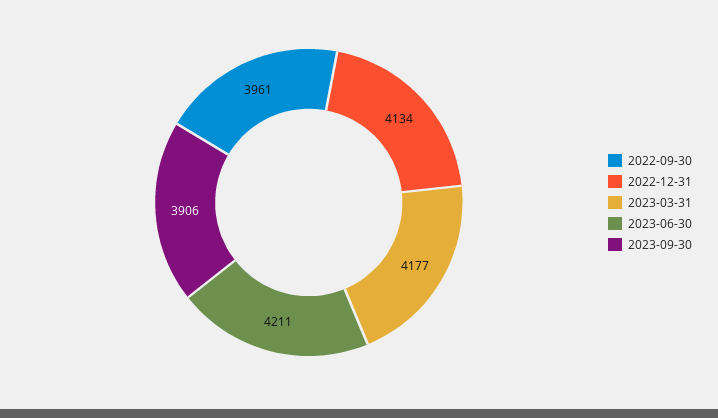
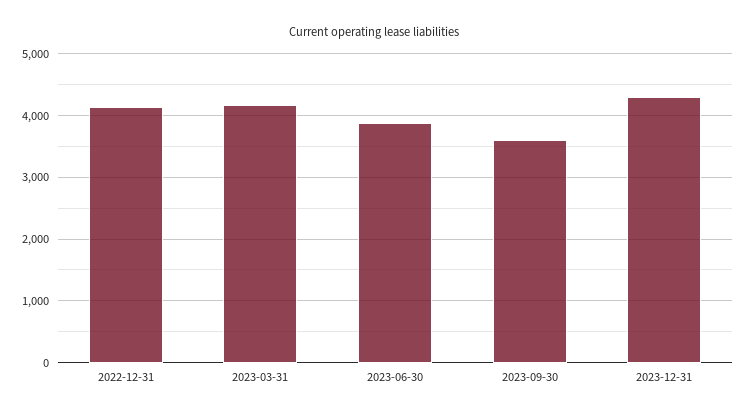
2022-09-30: 3961 -> none
2023-06-30: 4211 -> 3900
2023-09-30: 3906 -> 3600
2023-12-31: none -> 4300

